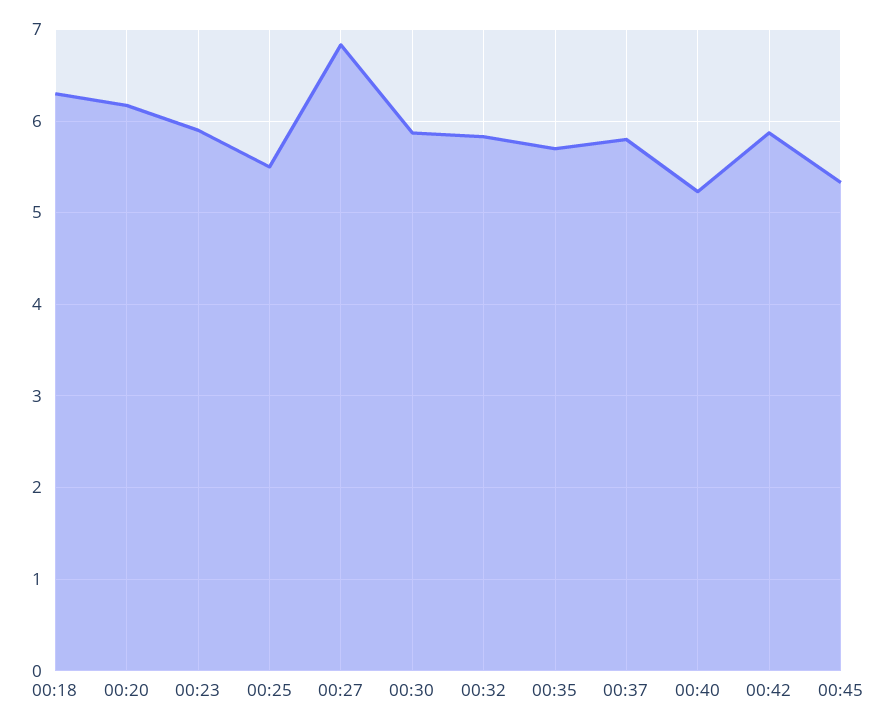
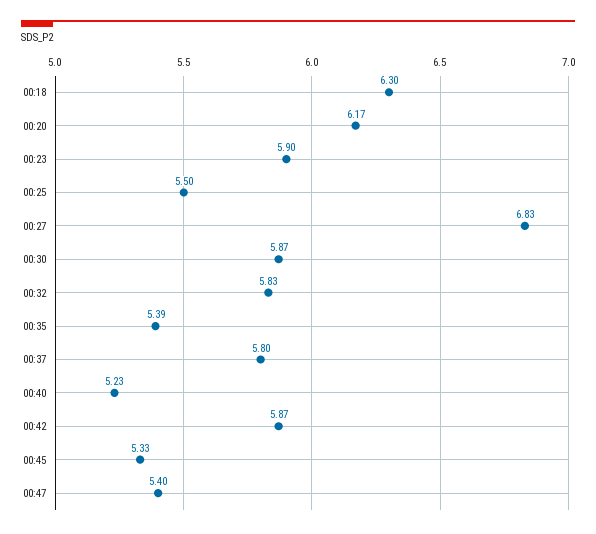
00:35: 5.7 -> 5.39
00:47: none -> 5.4

